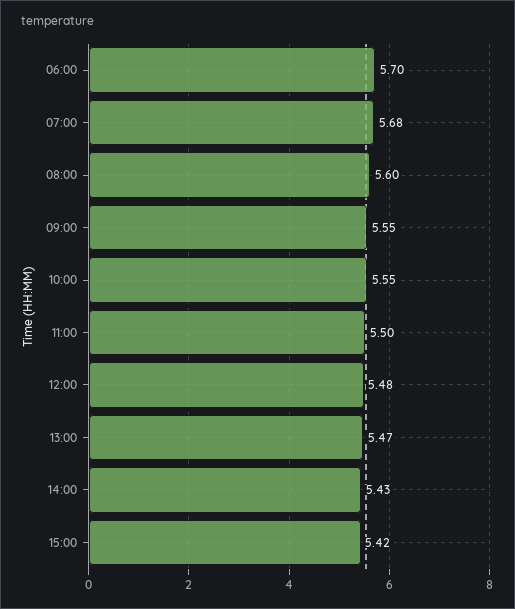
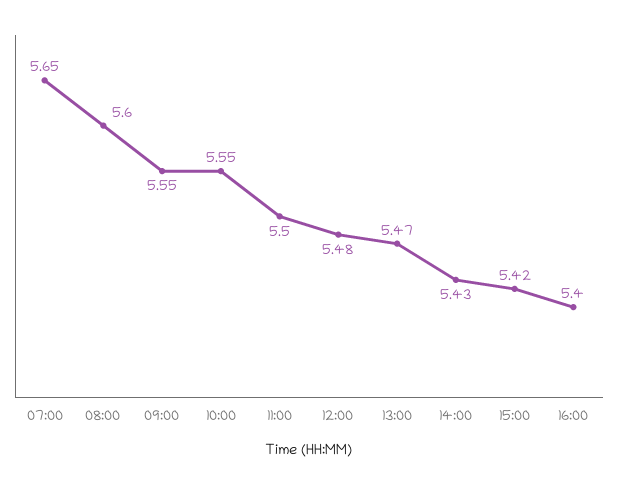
06:00: 5.7 -> none
07:00: 5.68 -> 5.65
16:00: none -> 5.4

